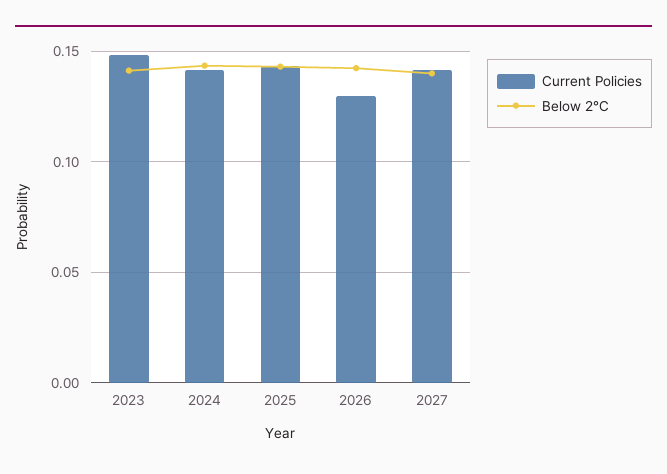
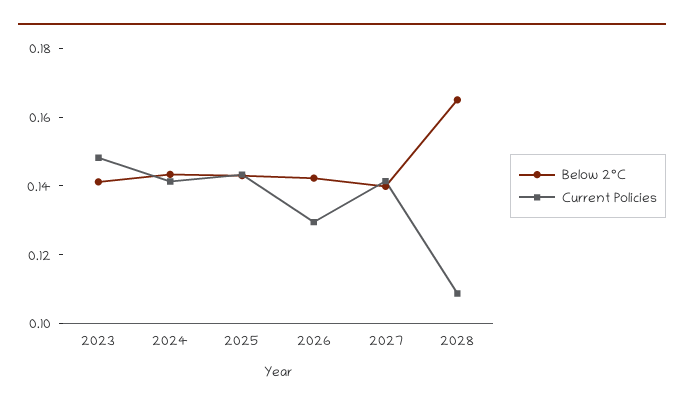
Below 2°C, 2028: none -> 0.165
Current Policies, 2028: none -> 0.11

